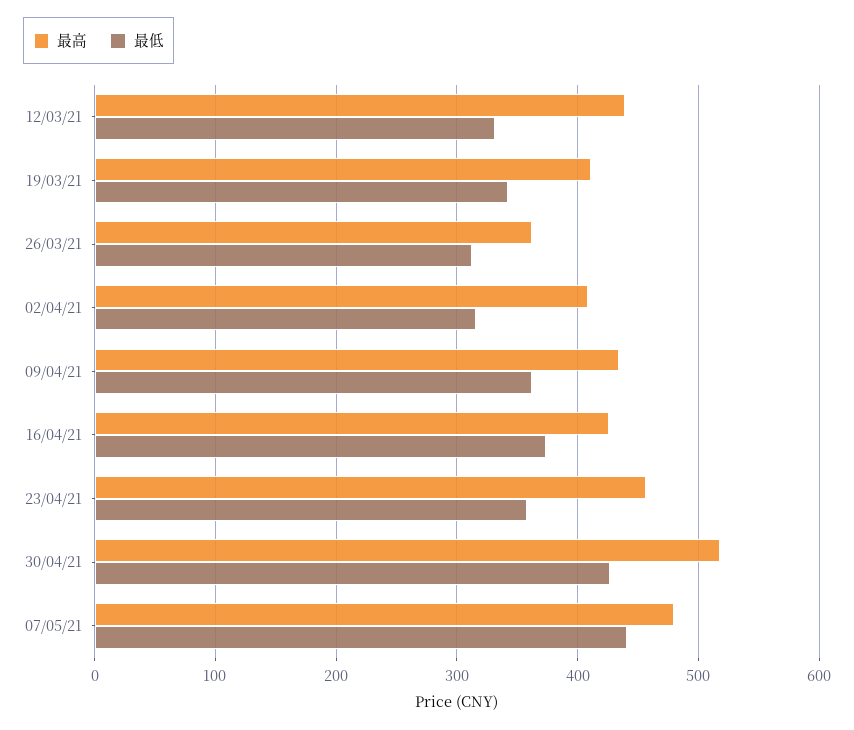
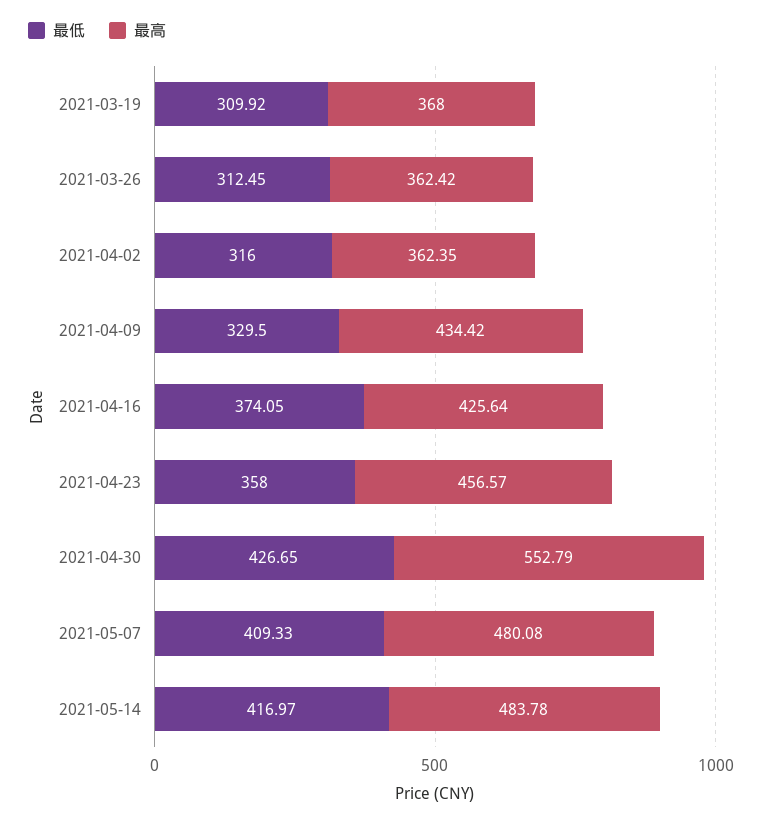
最高, 12/03/21: 440 -> none
最低, 12/03/21: 330 -> none
最高, 19/03/21: 410 -> 368
最低, 19/03/21: 340 -> 309.92
最高, 02/04/21: 410 -> 362.35
最低, 09/04/21: 360 -> 329.5
最高, 30/04/21: 520 -> 552.79
最低, 07/05/21: 440 -> 409.33
最低, 2021-05-14: none -> 416.97
最高, 2021-05-14: none -> 483.78

